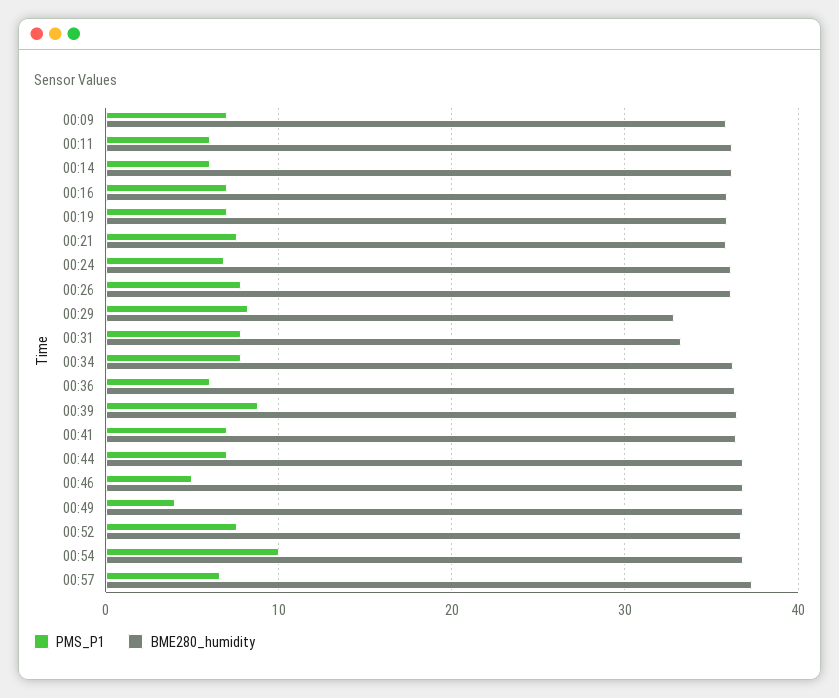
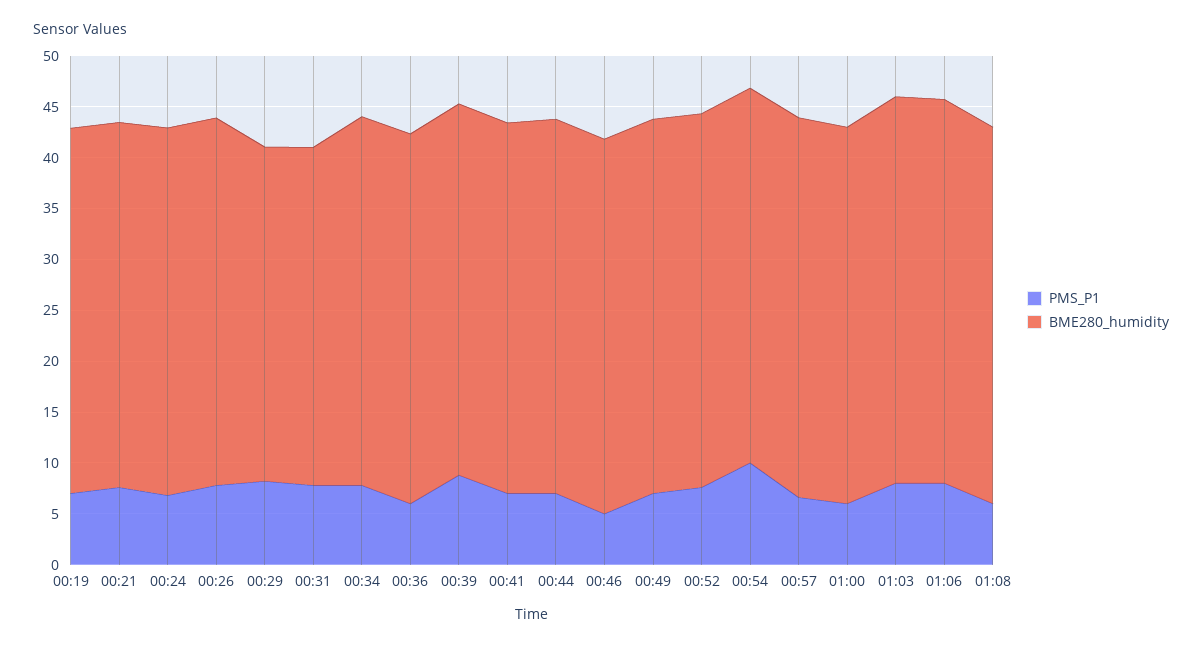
PMS_P1, 00:09: 7 -> none
BME280_humidity, 00:09: 36 -> none
PMS_P1, 00:11: 6 -> none
BME280_humidity, 00:11: 36 -> none
PMS_P1, 00:14: 6 -> none
BME280_humidity, 00:14: 36 -> none
PMS_P1, 00:16: 7 -> none
BME280_humidity, 00:16: 36 -> none
PMS_P1, 00:49: 4 -> 7
PMS_P1, 01:00: none -> 6
BME280_humidity, 01:00: none -> 37
PMS_P1, 01:03: none -> 8
BME280_humidity, 01:03: none -> 38
PMS_P1, 01:06: none -> 8
BME280_humidity, 01:06: none -> 38
PMS_P1, 01:08: none -> 6
BME280_humidity, 01:08: none -> 37

